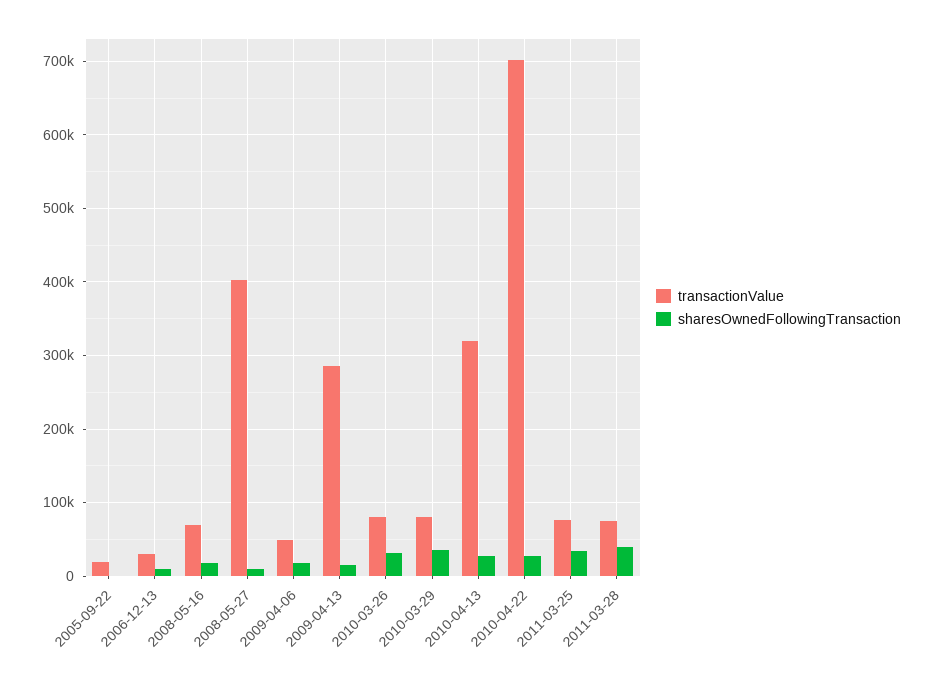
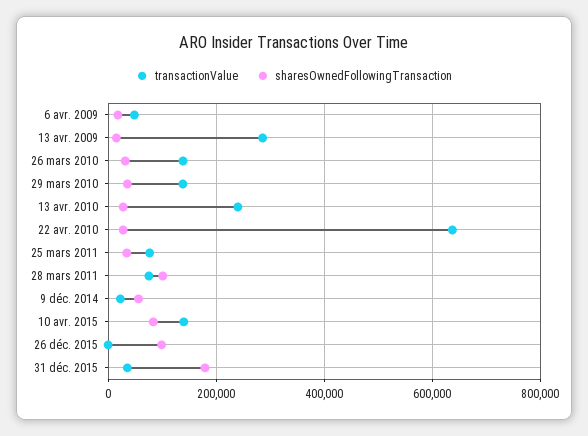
transactionValue, 2005-09-22: 20000 -> none
sharesOwnedFollowingTransaction, 2005-09-22: 0 -> none
transactionValue, 2006-12-13: 30000 -> none
sharesOwnedFollowingTransaction, 2006-12-13: 10000 -> none
transactionValue, 2008-05-16: 70000 -> none
sharesOwnedFollowingTransaction, 2008-05-16: 20000 -> none
transactionValue, 2008-05-27: 400000 -> none
sharesOwnedFollowingTransaction, 2008-05-27: 10000 -> none
transactionValue, 2010-03-26: 80000 -> 140000
transactionValue, 2010-03-29: 80000 -> 140000
transactionValue, 2010-04-13: 320000 -> 240000
transactionValue, 2010-04-22: 700000 -> 640000
sharesOwnedFollowingTransaction, 2011-03-28: 40000 -> 100000
transactionValue, 9 déc. 2014: none -> 20000
sharesOwnedFollowingTransaction, 9 déc. 2014: none -> 60000
transactionValue, 10 avr. 2015: none -> 140000
sharesOwnedFollowingTransaction, 10 avr. 2015: none -> 80000
transactionValue, 26 déc. 2015: none -> 0
sharesOwnedFollowingTransaction, 26 déc. 2015: none -> 100000
transactionValue, 31 déc. 2015: none -> 40000
sharesOwnedFollowingTransaction, 31 déc. 2015: none -> 180000

